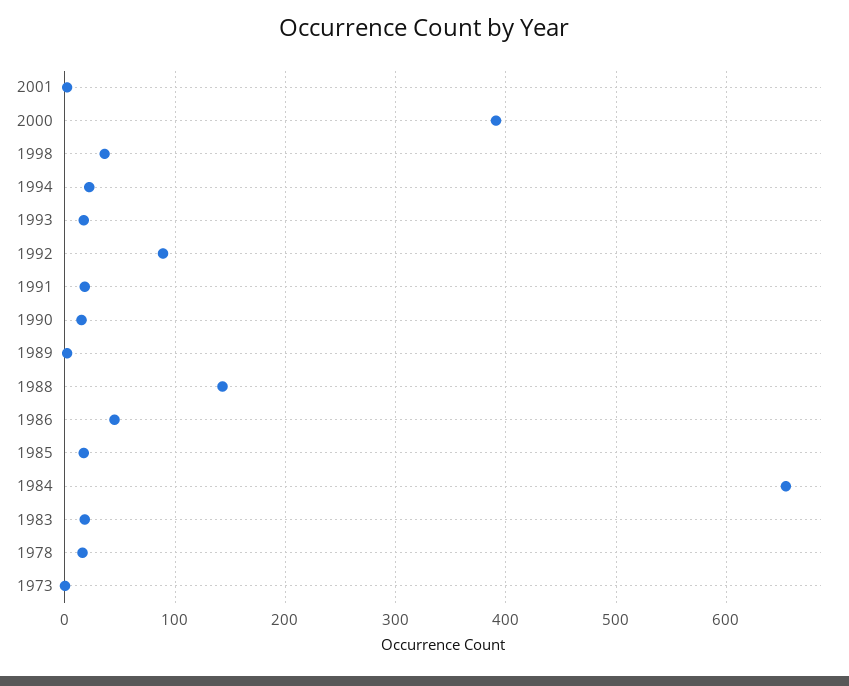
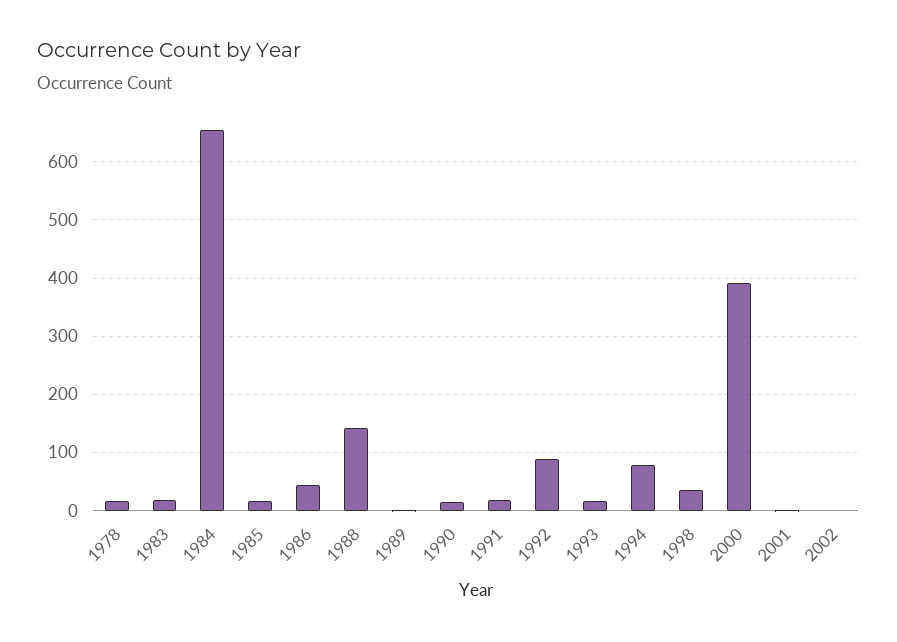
1994: 20 -> 80
1973: 0 -> none
2002: none -> 0

